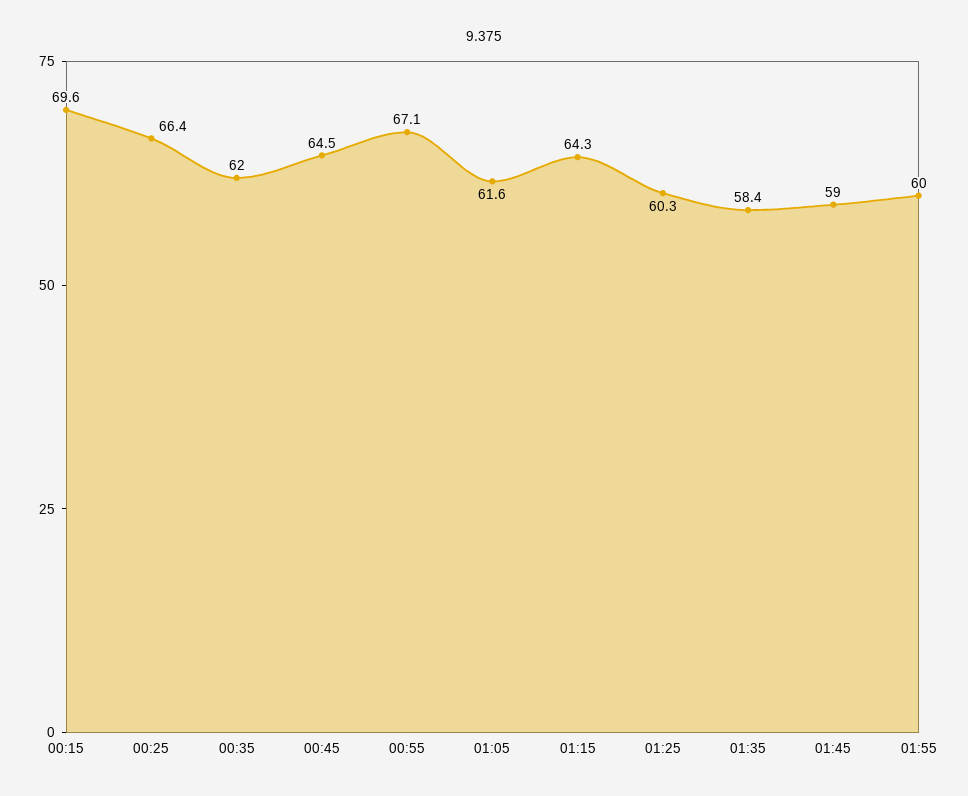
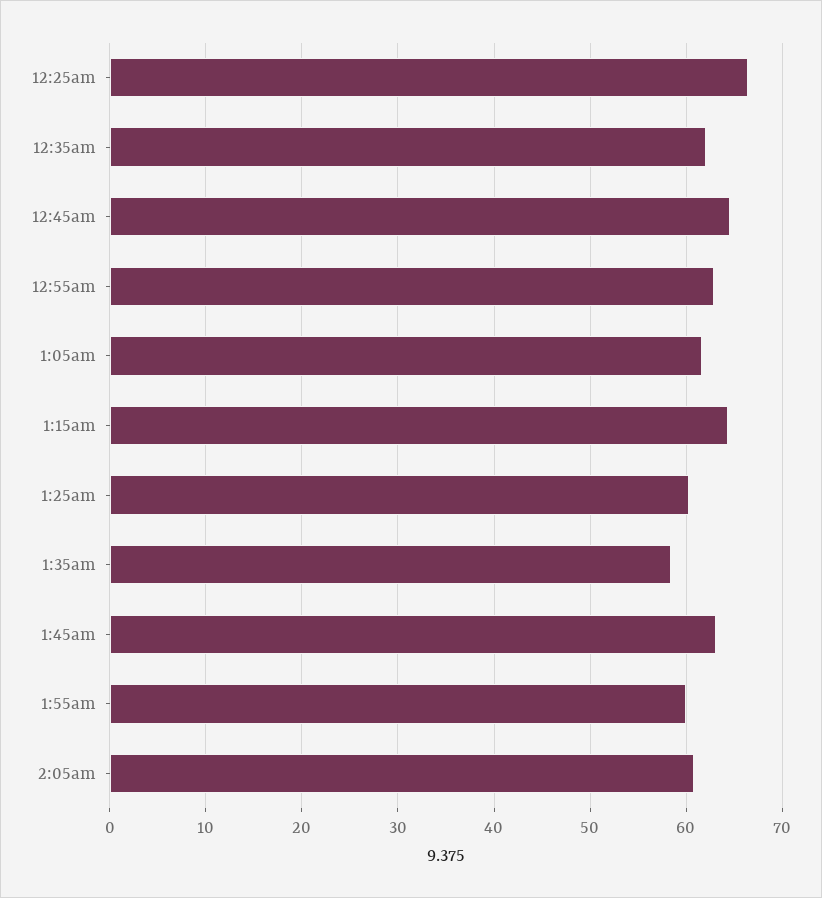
00:15: 69.6 -> none
00:55: 67.1 -> 63
01:45: 59 -> 63
2:05am: none -> 61

